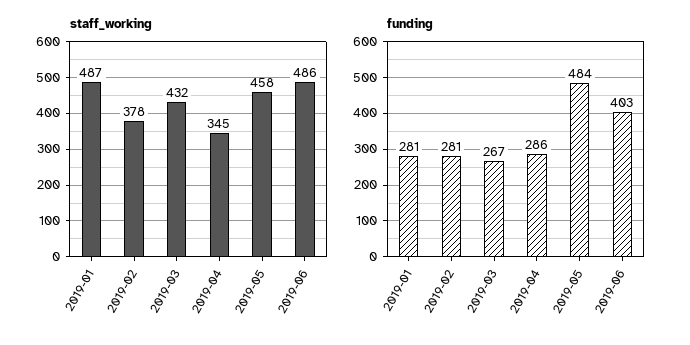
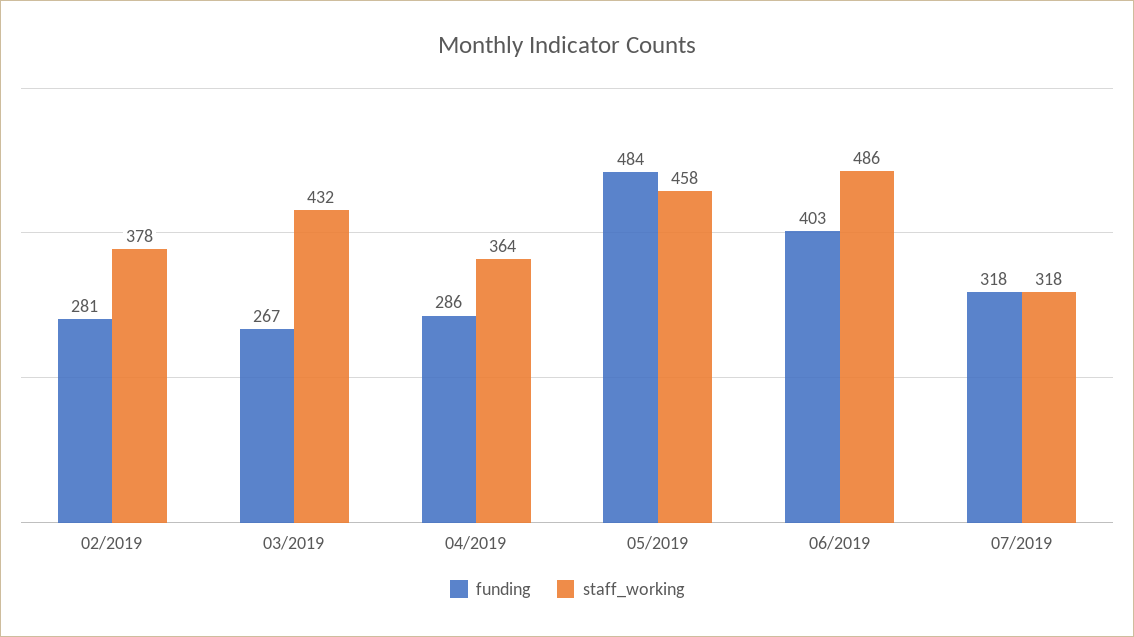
staff_working, 2019-01: 487 -> none
staff_working, 2019-04: 345 -> 364
funding, 2019-01: 281 -> none
funding, 07/2019: none -> 318
staff_working, 07/2019: none -> 318

